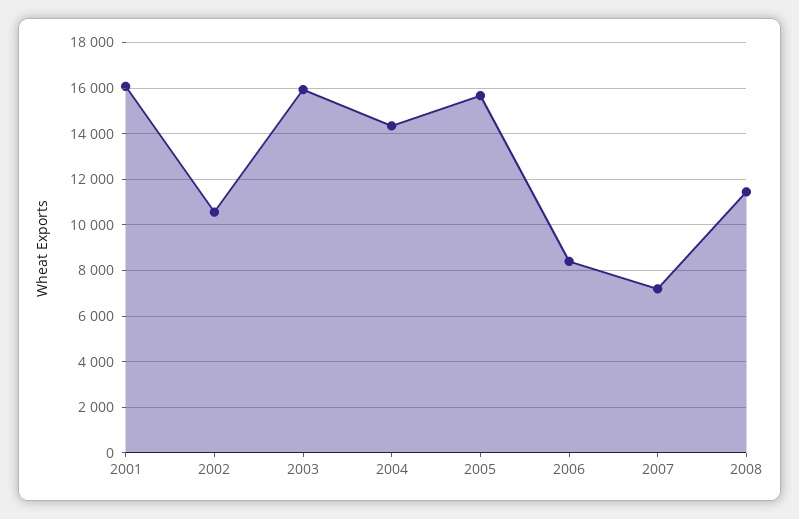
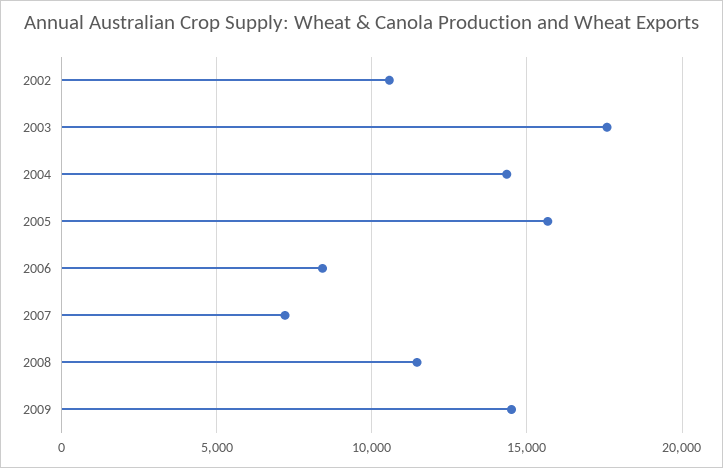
2001: 16000 -> none
2003: 16000 -> 17500
2009: none -> 14500

